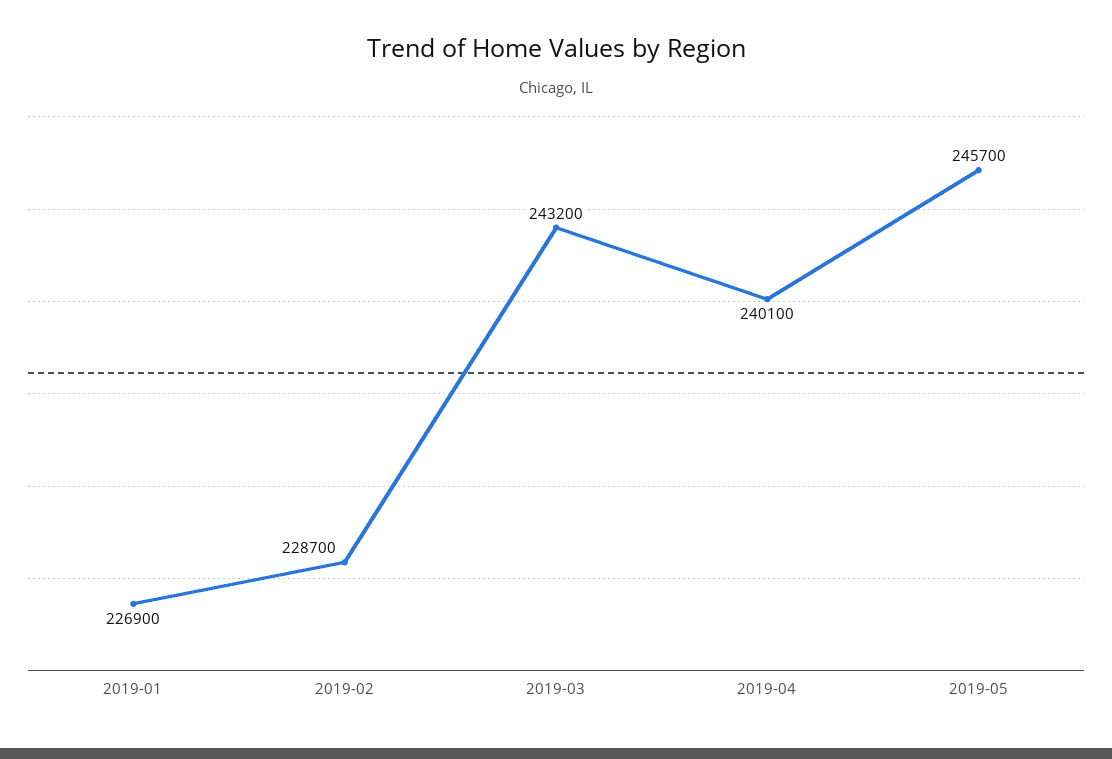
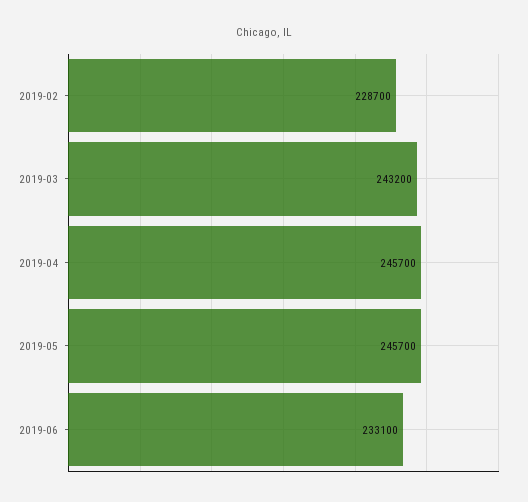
2019-01: 226900 -> none
2019-04: 240100 -> 245700
2019-06: none -> 233100

